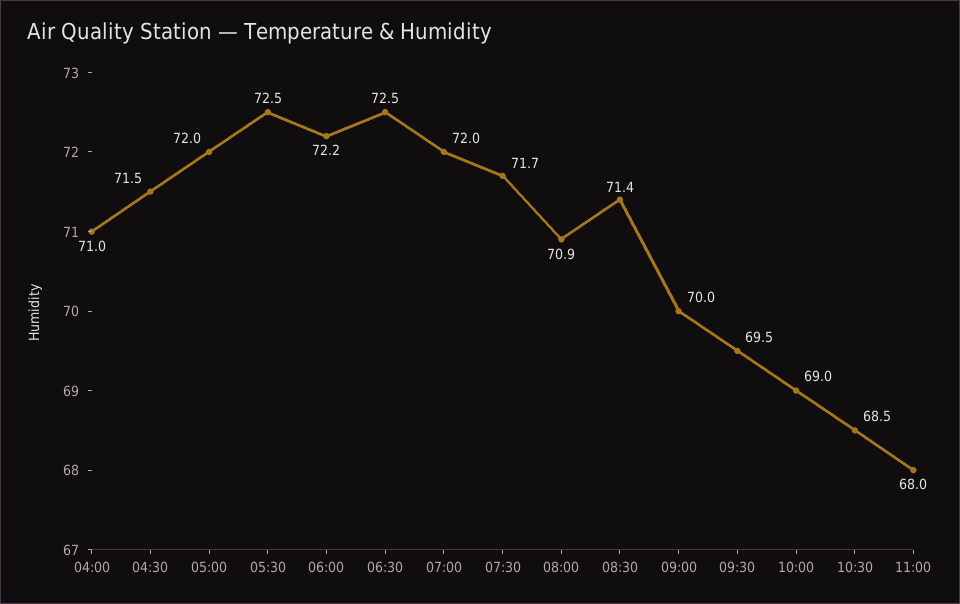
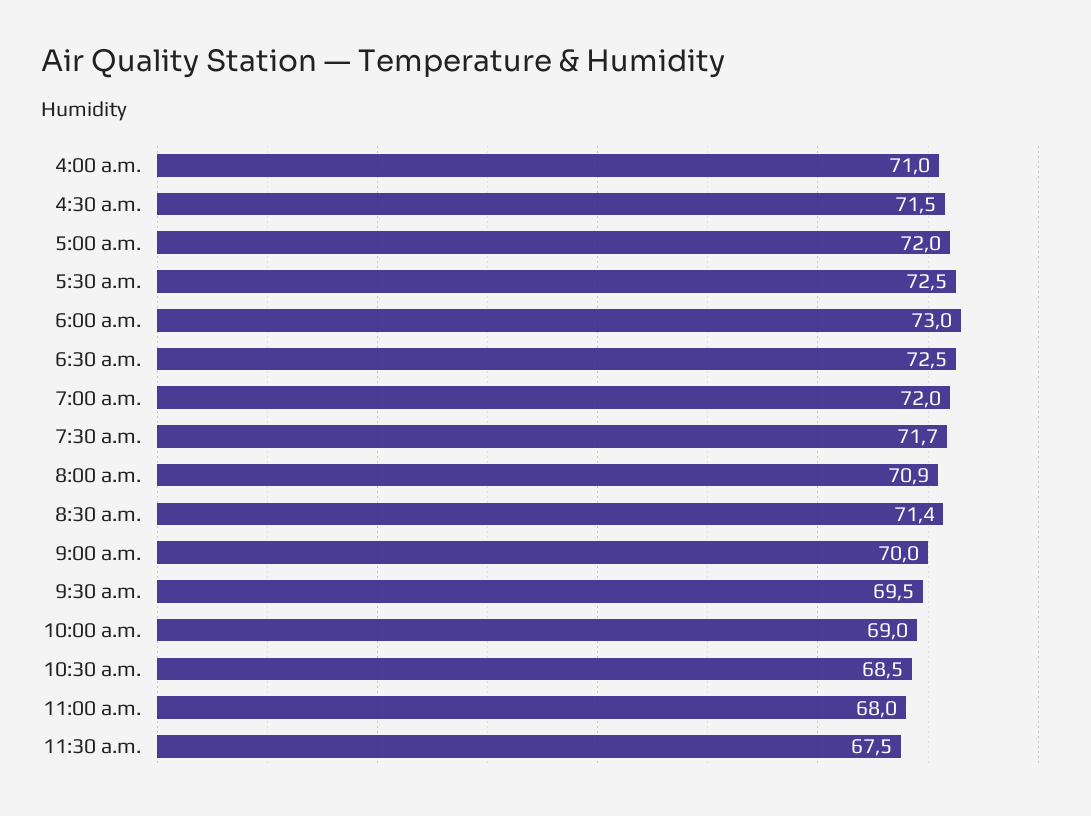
06:00: 72.2 -> 73
11:30 a.m.: none -> 67.5

